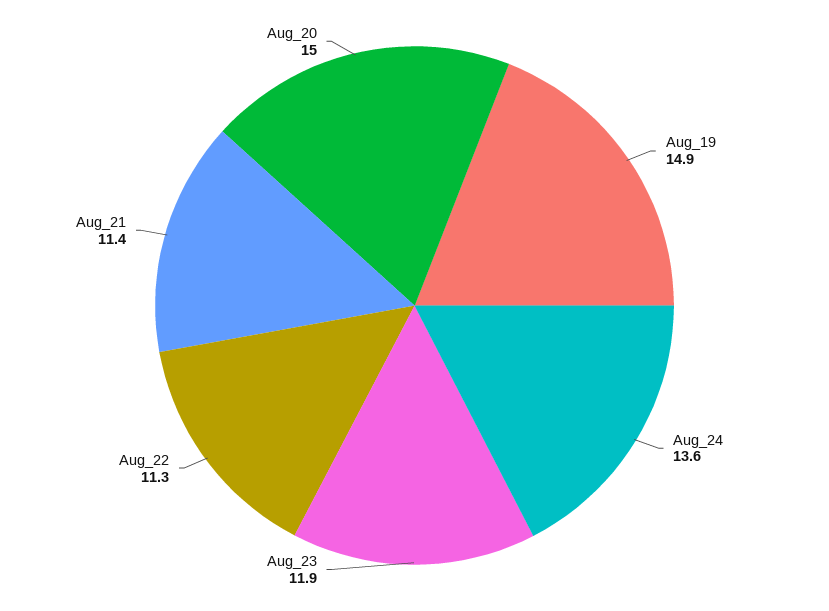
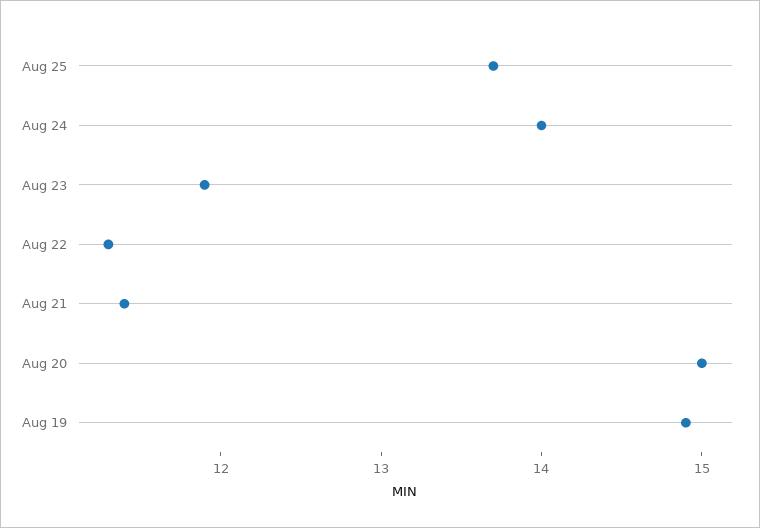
Aug_24: 13.6 -> 14
Aug 25: none -> 13.7

